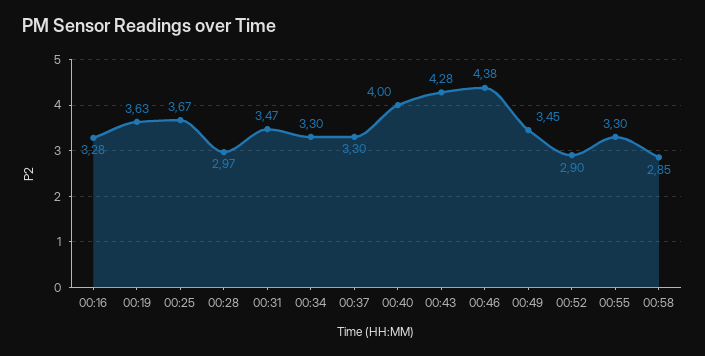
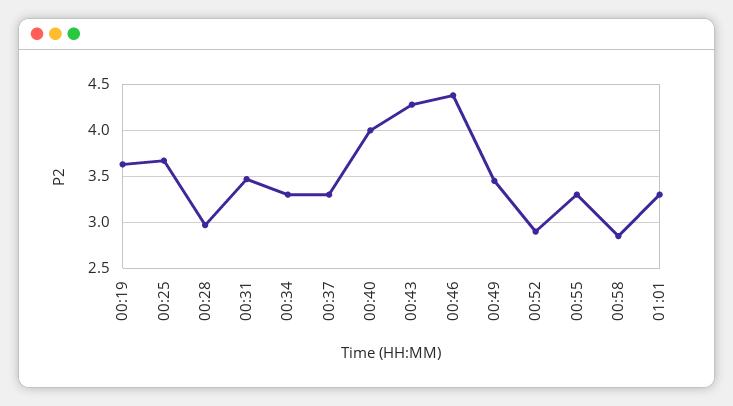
00:16: 3.28 -> none
01:01: none -> 3.3

